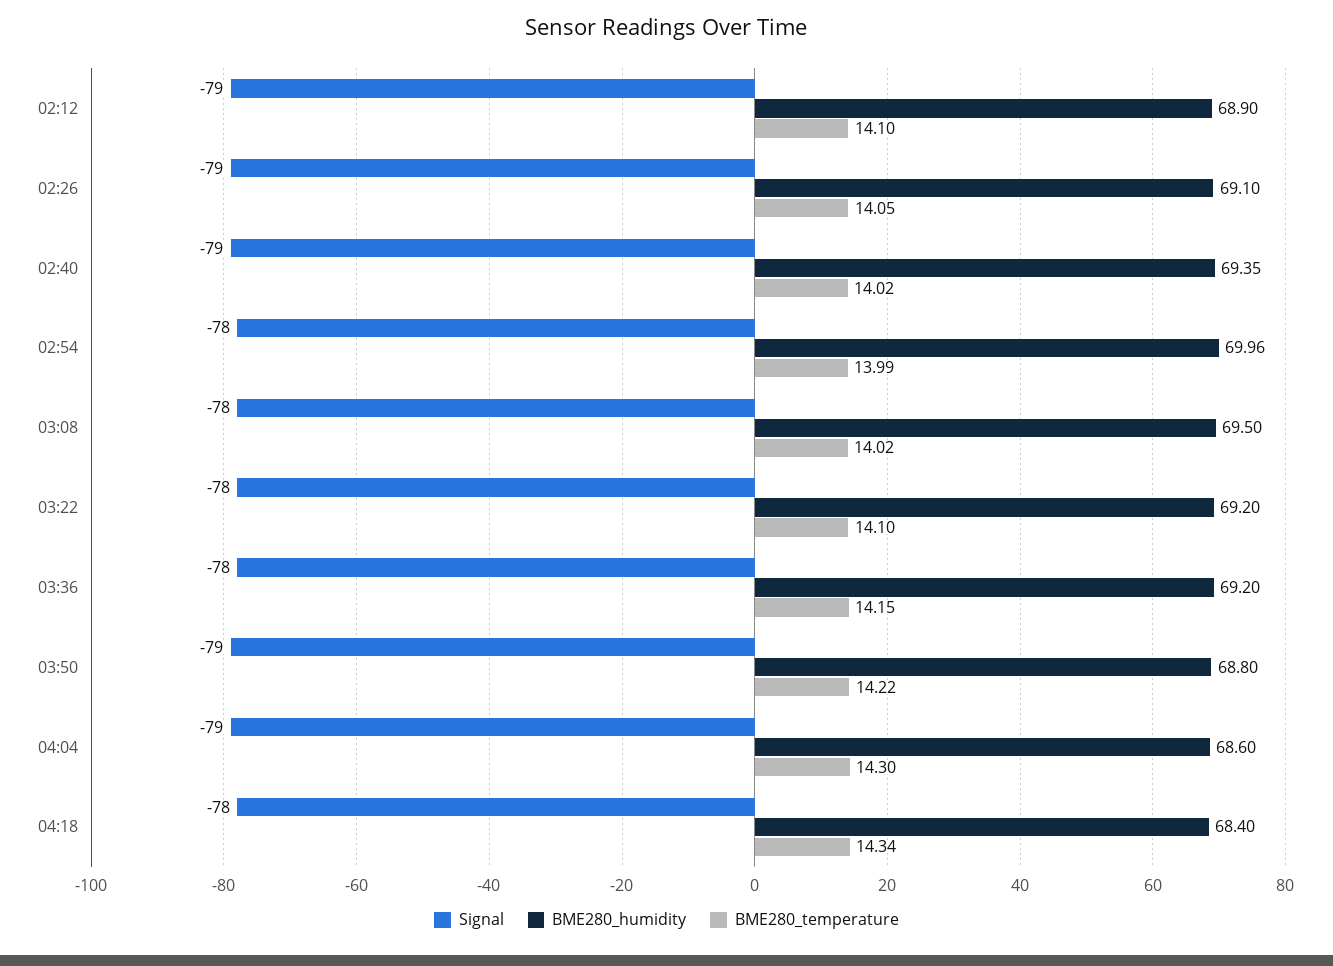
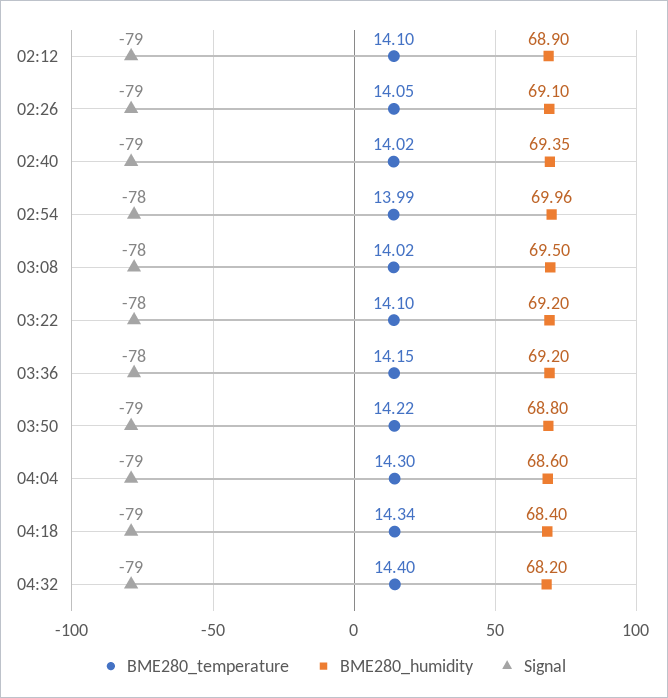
Signal, 04:18: -78 -> -79
BME280_temperature, 04:32: none -> 14.4
BME280_humidity, 04:32: none -> 68.2
Signal, 04:32: none -> -79

